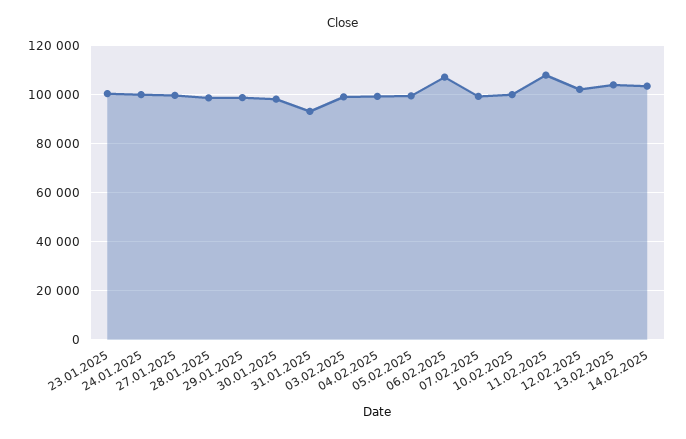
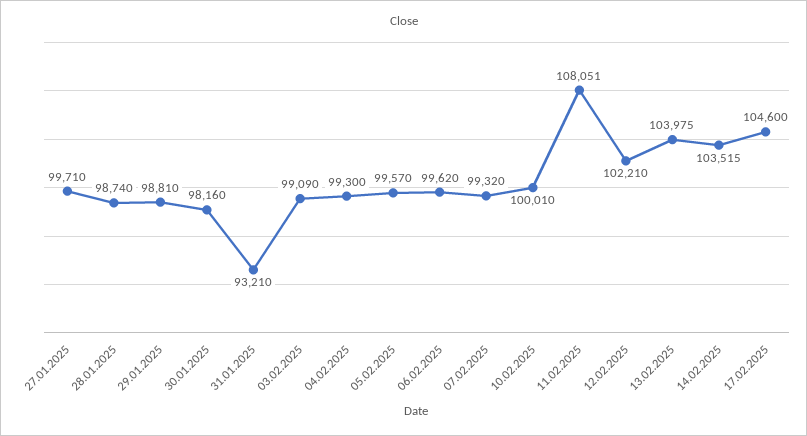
23.01.2025: 100000 -> none
24.01.2025: 100000 -> none
06.02.2025: 107500 -> 99620
17.02.2025: none -> 104600

